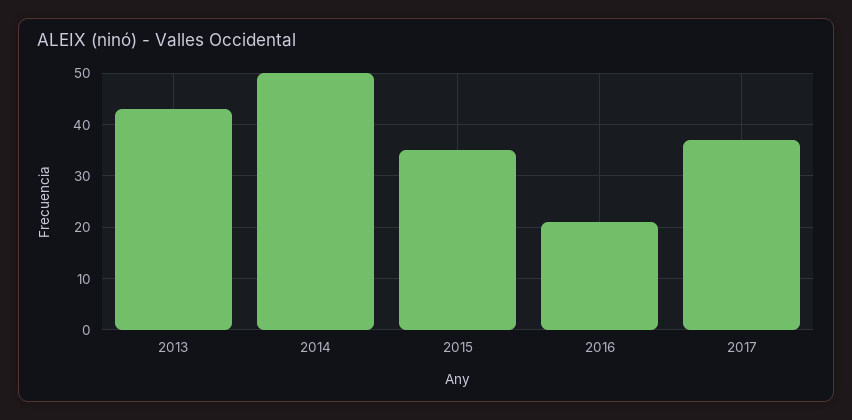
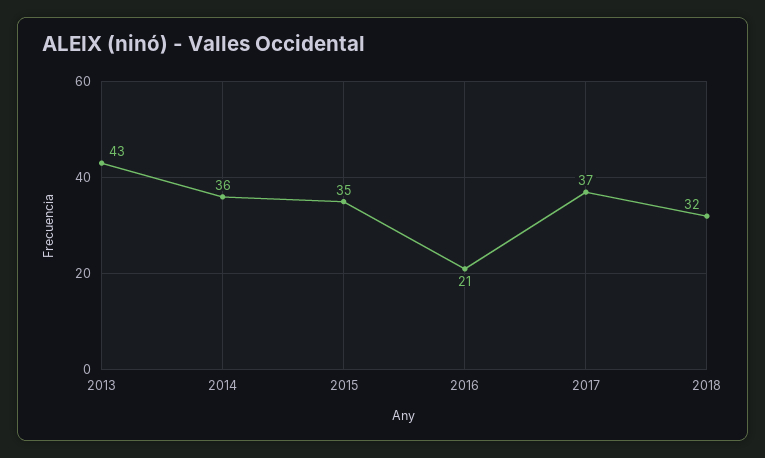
2014: 50 -> 36
2018: none -> 32

